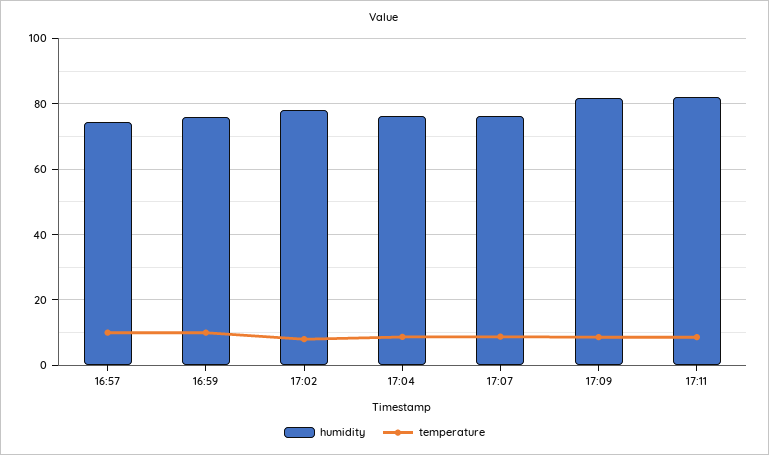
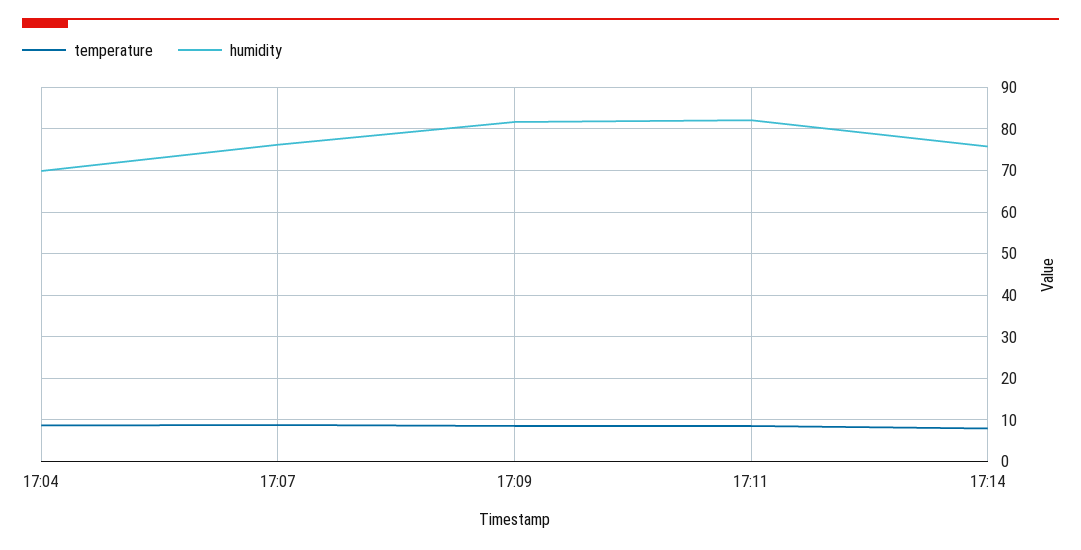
humidity, 16:57: 74 -> none
temperature, 16:57: 10 -> none
humidity, 16:59: 76 -> none
temperature, 16:59: 10 -> none
humidity, 17:02: 78 -> none
temperature, 17:02: 8 -> none
humidity, 17:04: 76 -> 70
temperature, 17:14: none -> 8
humidity, 17:14: none -> 76

